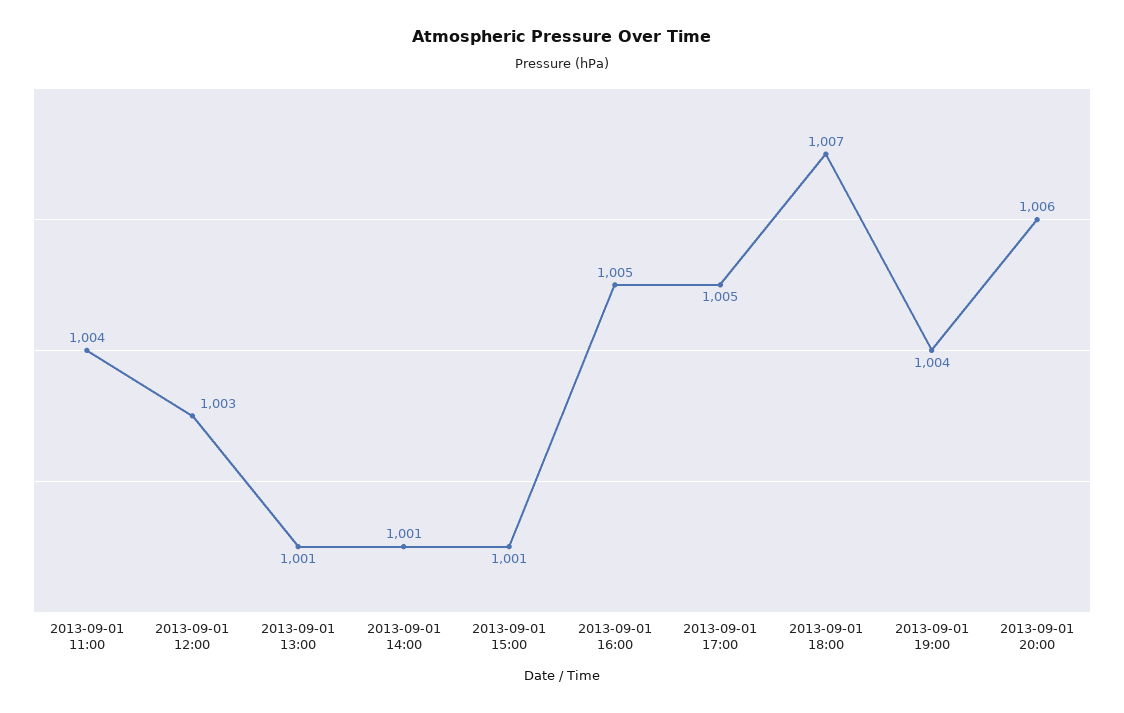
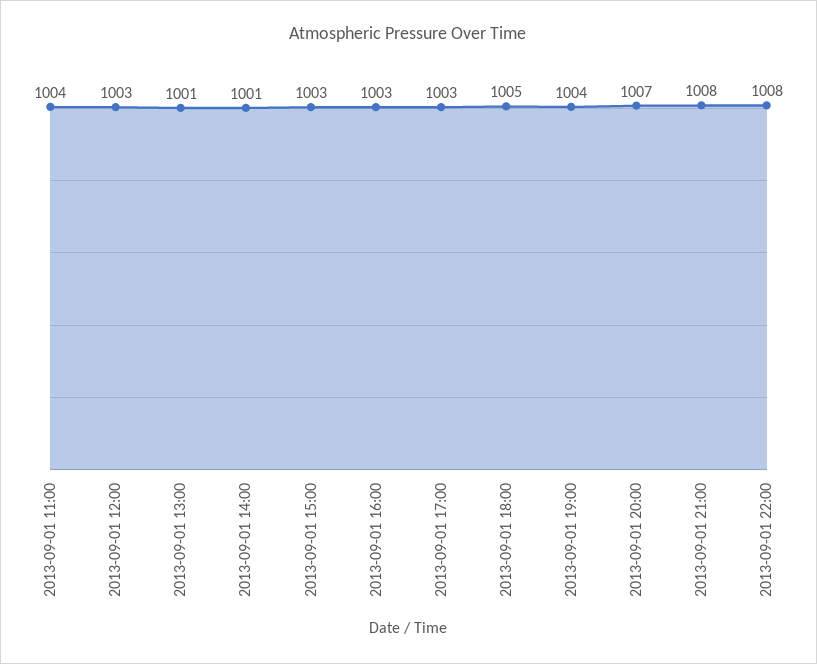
2013-09-01 15:00: 1001 -> 1003
2013-09-01 16:00: 1005 -> 1003
2013-09-01 17:00: 1005 -> 1003
2013-09-01 18:00: 1007 -> 1005
2013-09-01 20:00: 1006 -> 1007
2013-09-01 21:00: none -> 1008
2013-09-01 22:00: none -> 1008

